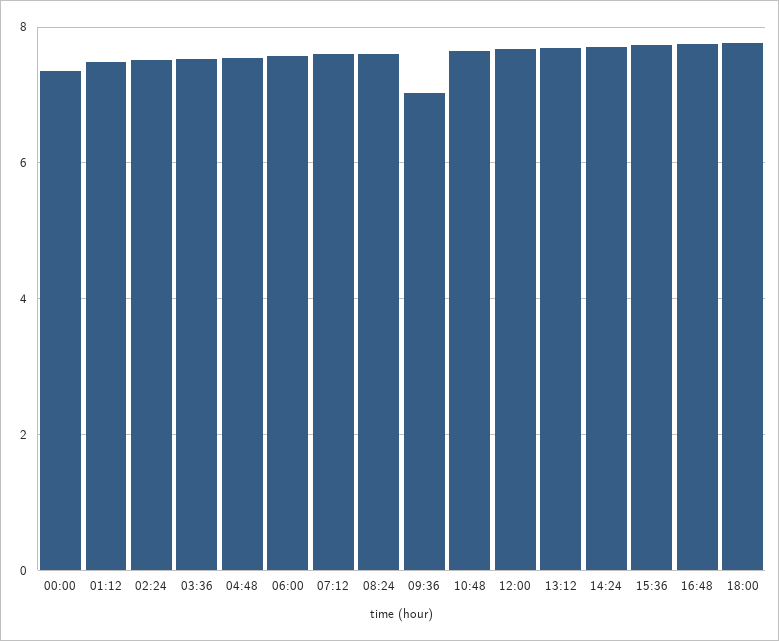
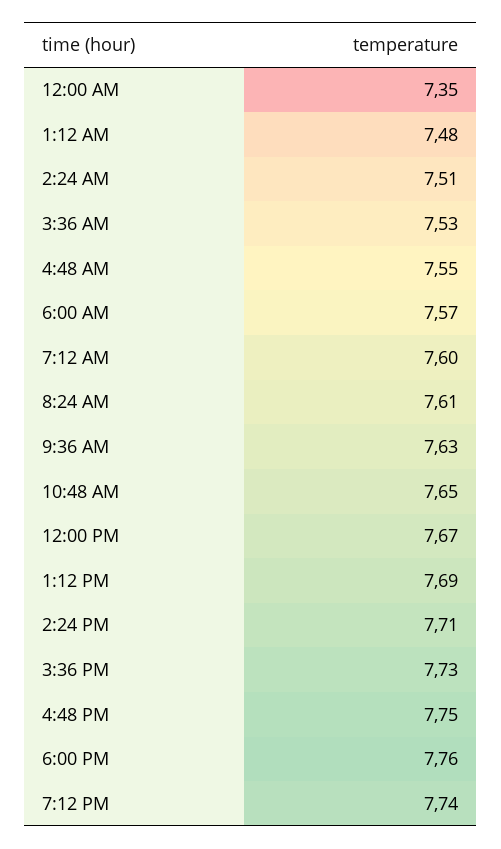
09:36: 7 -> 7.63
7:12 PM: none -> 7.74

